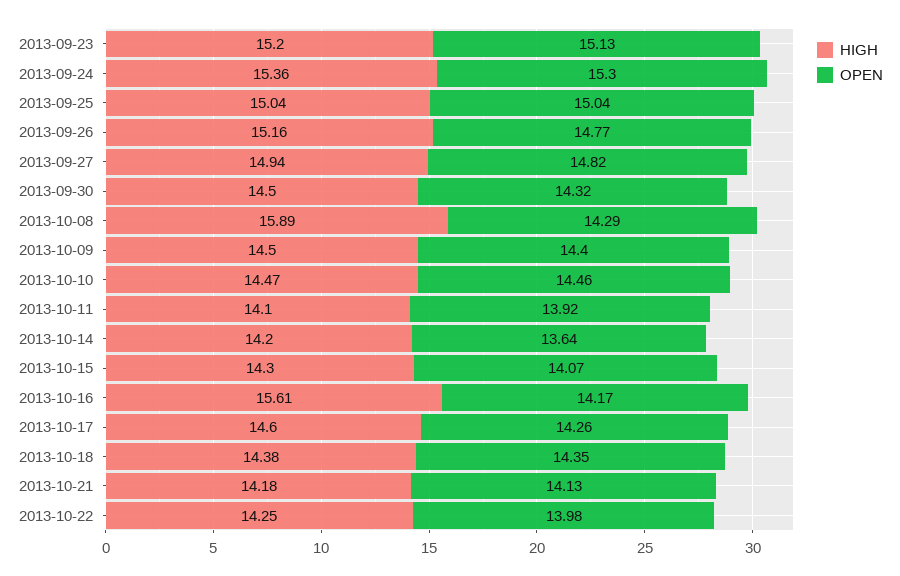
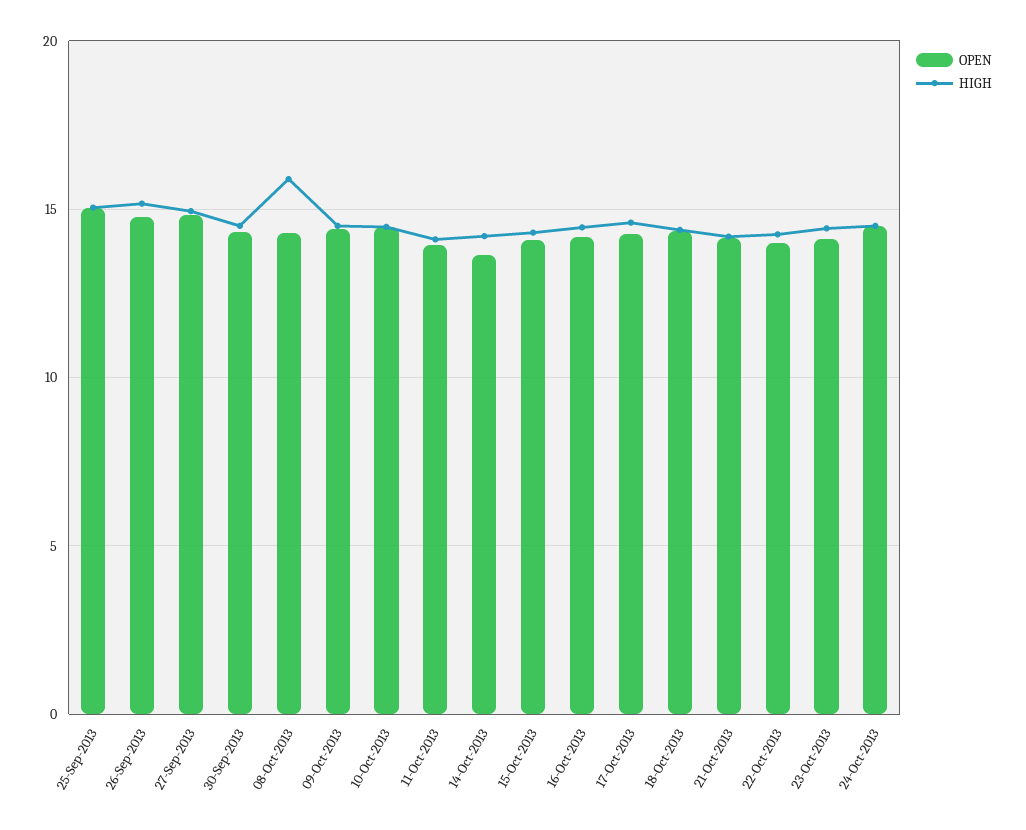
HIGH, 2013-09-23: 15.2 -> none
OPEN, 2013-09-23: 15.13 -> none
HIGH, 2013-09-24: 15.36 -> none
OPEN, 2013-09-24: 15.3 -> none
HIGH, 2013-10-16: 15.61 -> 14.5
OPEN, 23-Oct-2013: none -> 14
HIGH, 23-Oct-2013: none -> 14.5
OPEN, 24-Oct-2013: none -> 14.5
HIGH, 24-Oct-2013: none -> 14.5

